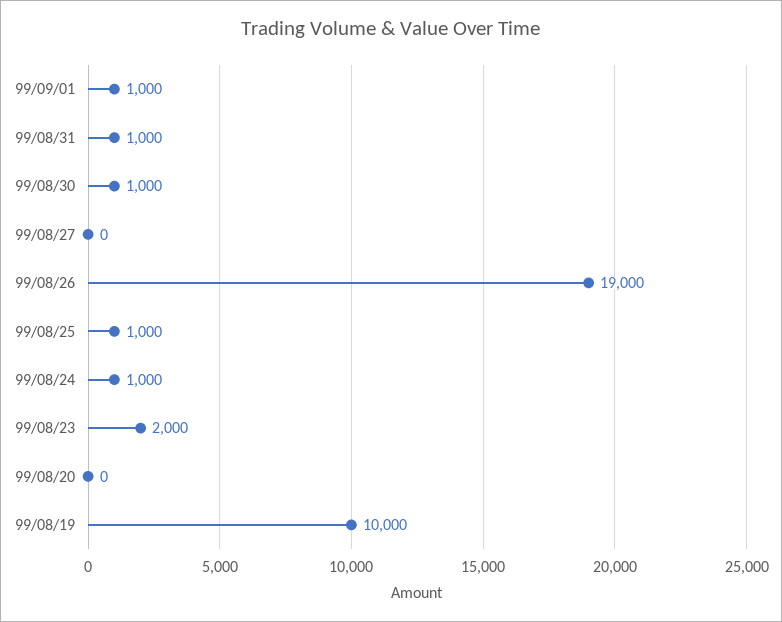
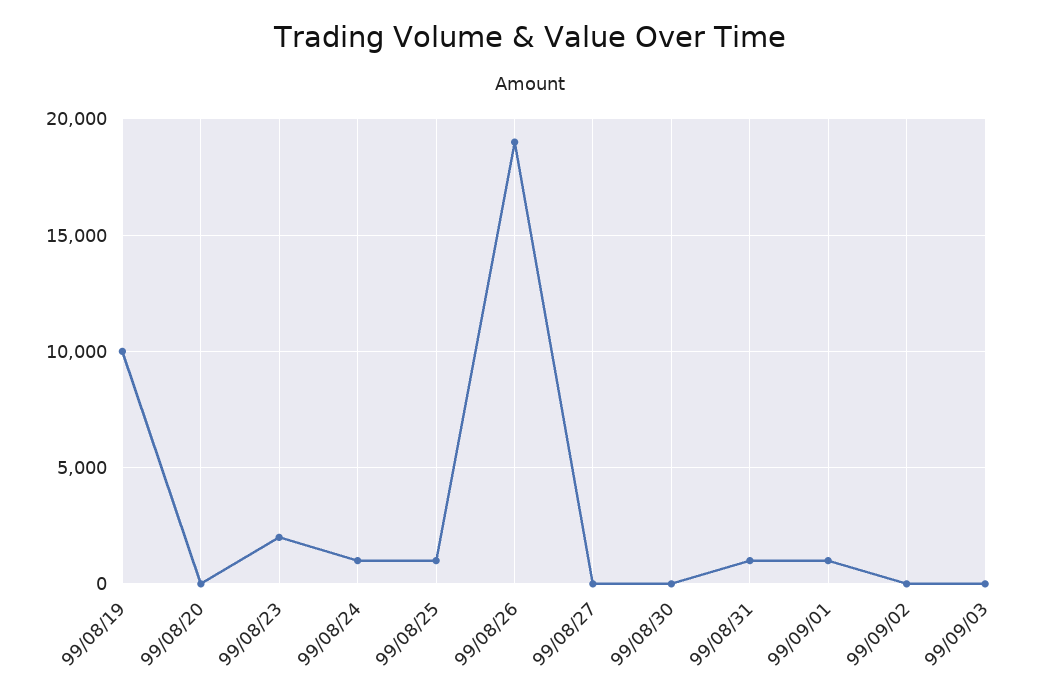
99/08/30: 1000 -> 0
99/09/02: none -> 0
99/09/03: none -> 0

